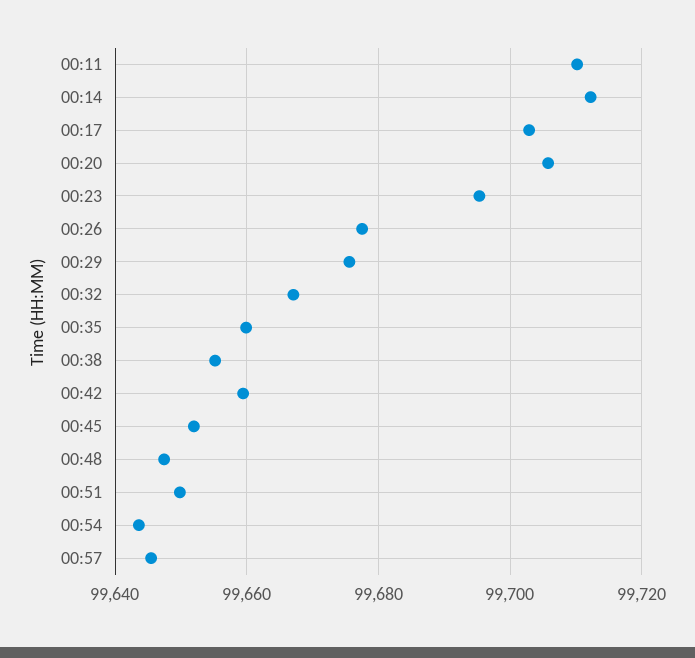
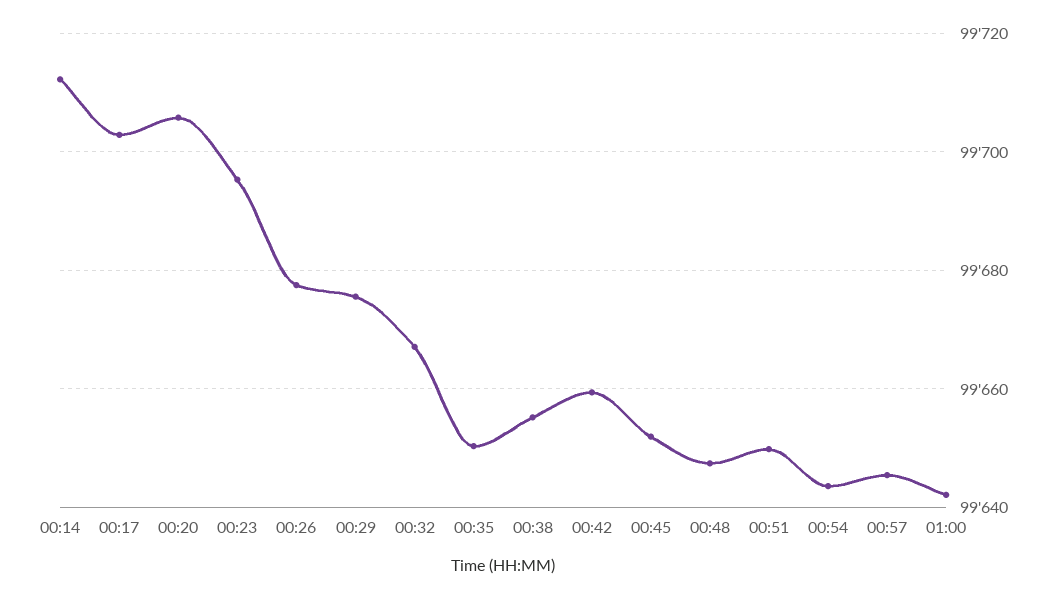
00:11: 99710 -> none
00:35: 99660 -> 99650
01:00: none -> 99642

